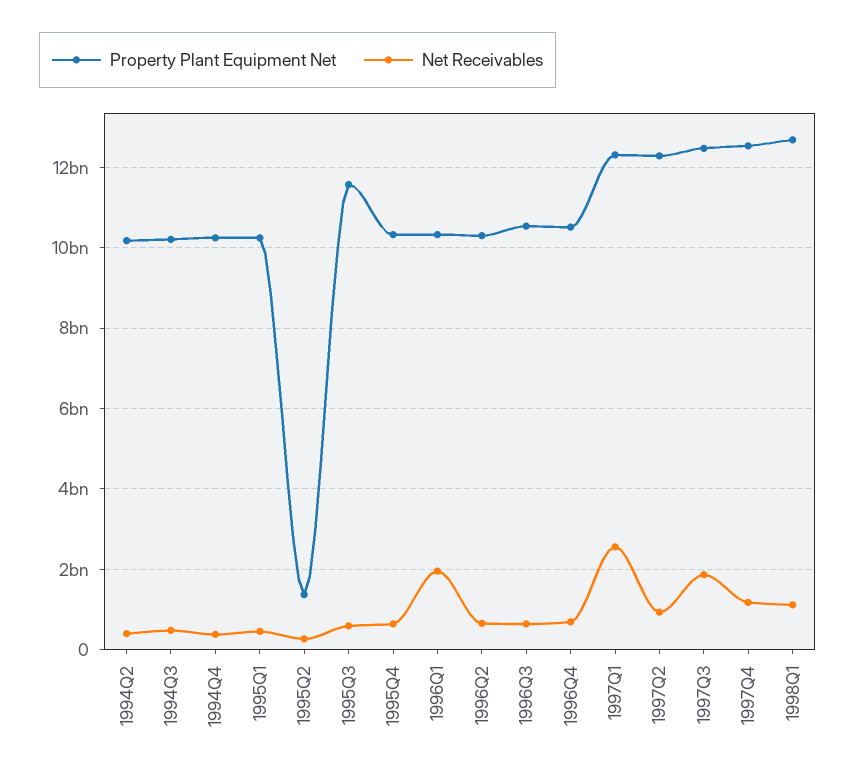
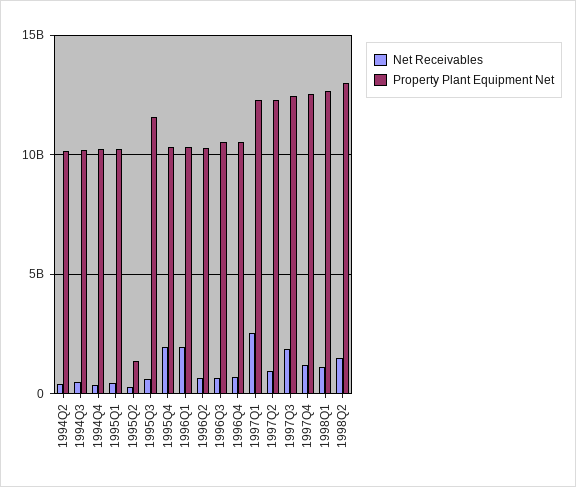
Net Receivables, 1995Q4: 600000000 -> 2000000000
Net Receivables, 1998Q2: none -> 1500000000
Property Plant Equipment Net, 1998Q2: none -> 13000000000

